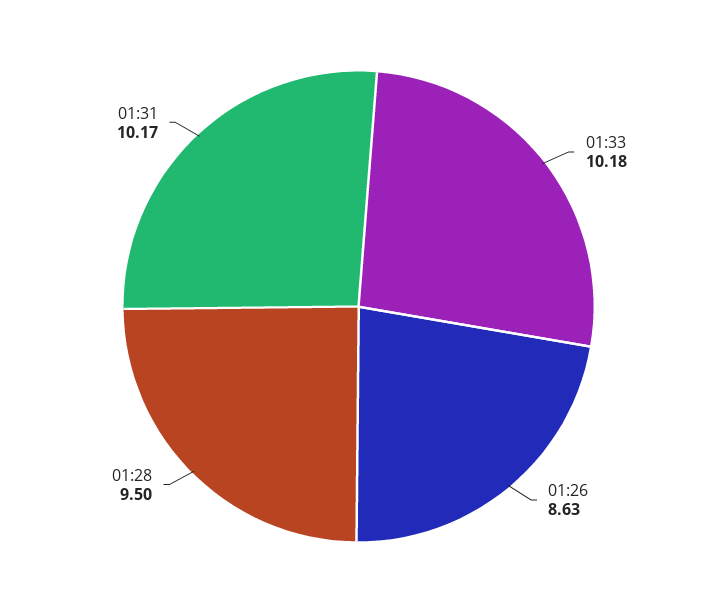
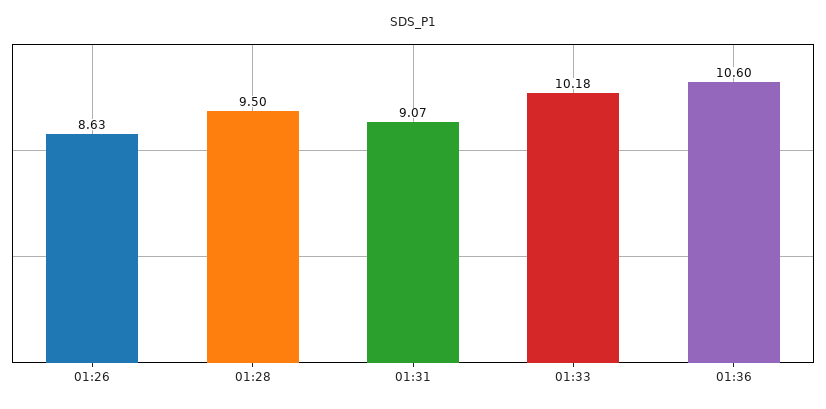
01:31: 10.17 -> 9.07
01:36: none -> 10.6

